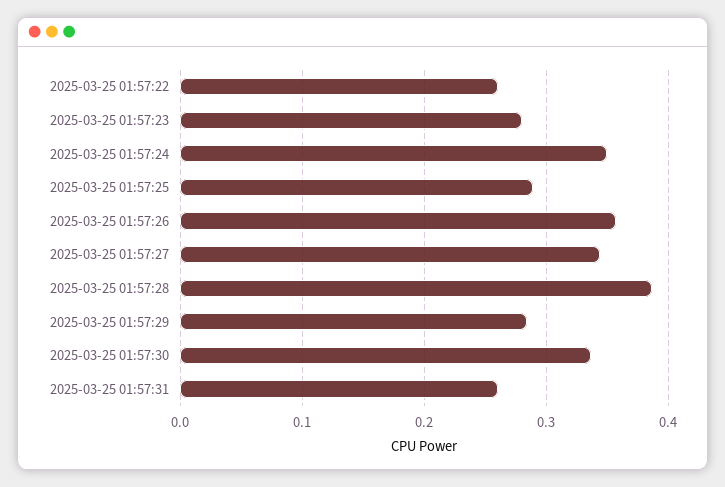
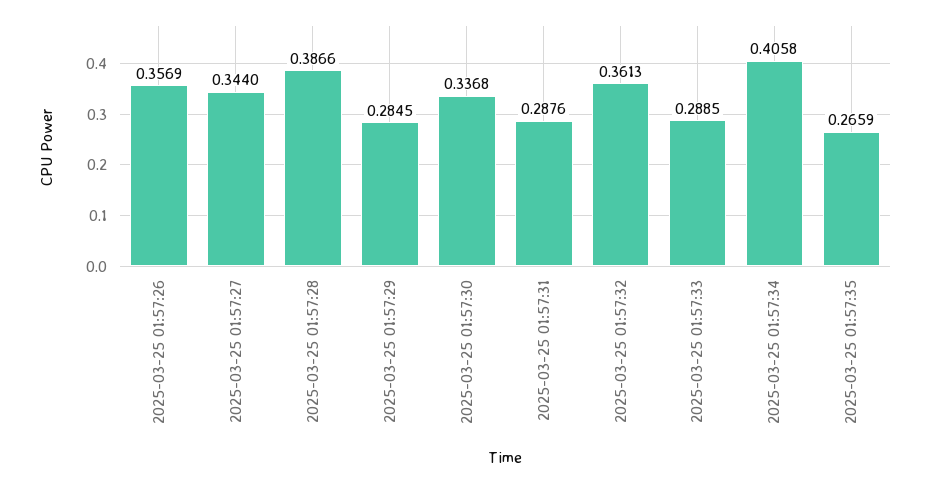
2025-03-25 01:57:22: 0.26 -> none
2025-03-25 01:57:23: 0.28 -> none
2025-03-25 01:57:24: 0.35 -> none
2025-03-25 01:57:25: 0.29 -> none
2025-03-25 01:57:31: 0.26 -> 0.2876
2025-03-25 01:57:32: none -> 0.3613
2025-03-25 01:57:33: none -> 0.2885
2025-03-25 01:57:34: none -> 0.4058
2025-03-25 01:57:35: none -> 0.2659

